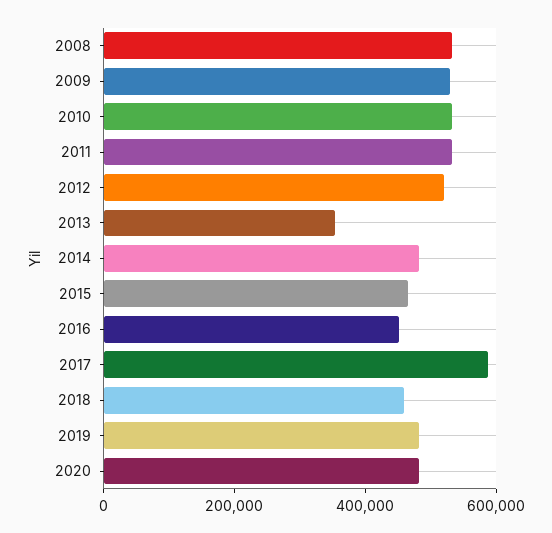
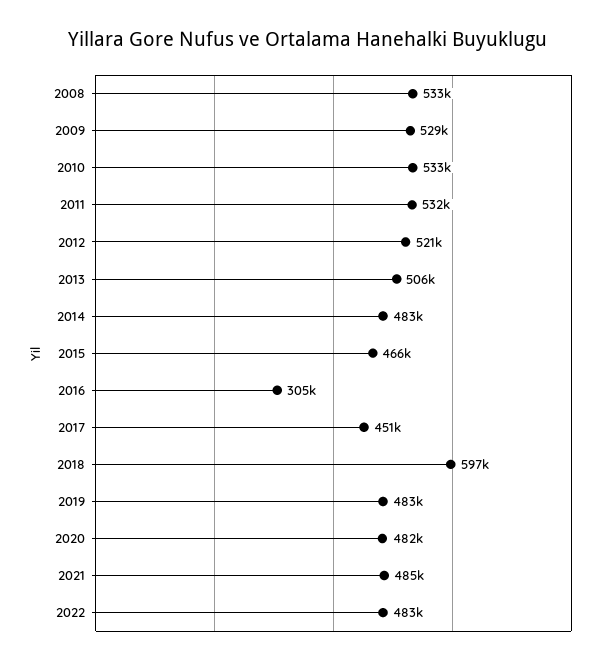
2013: 350000 -> 506000
2016: 450000 -> 305000
2017: 600000 -> 451000
2018: 450000 -> 597000
2021: none -> 485000
2022: none -> 483000

